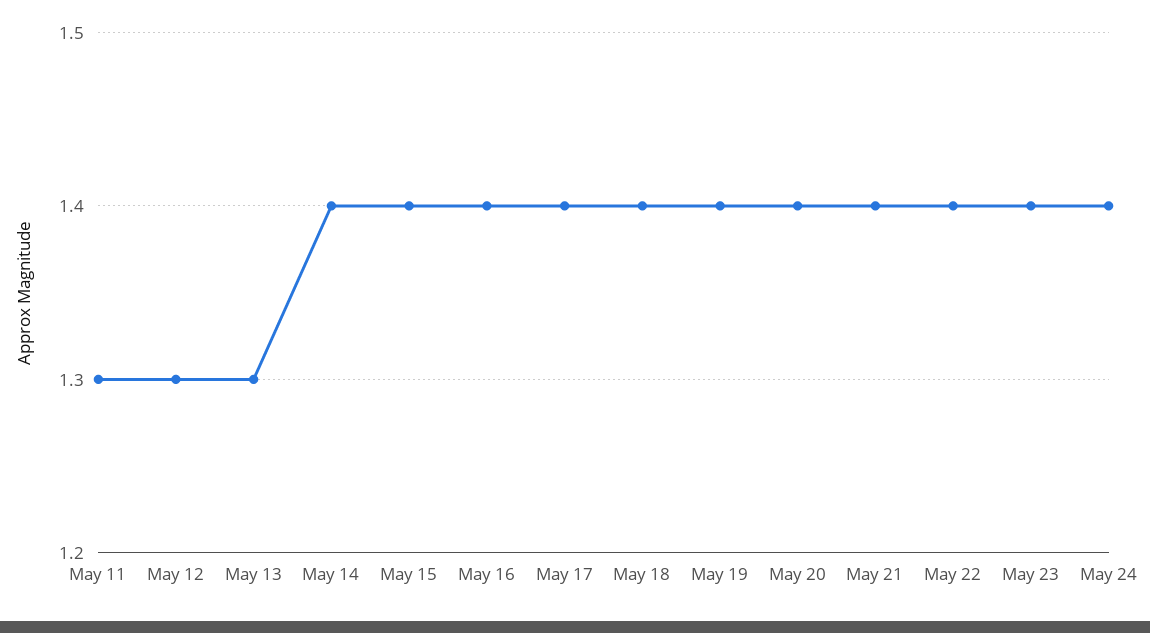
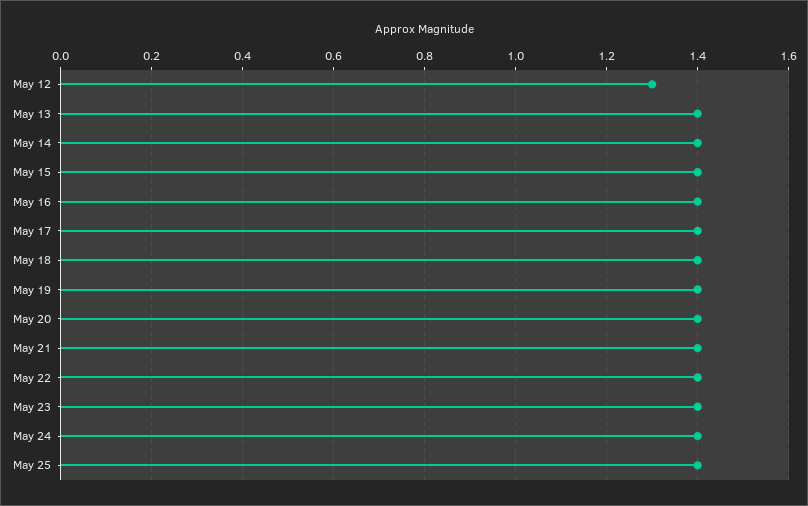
May 11: 1.3 -> none
May 13: 1.3 -> 1.4
May 25: none -> 1.4

